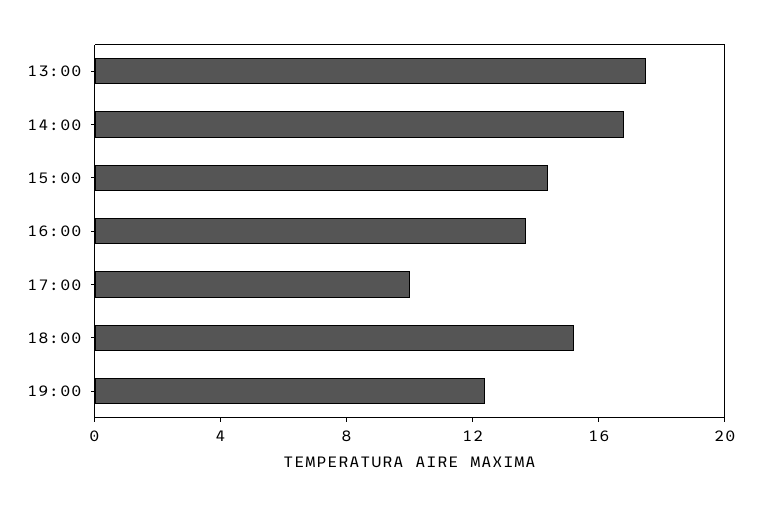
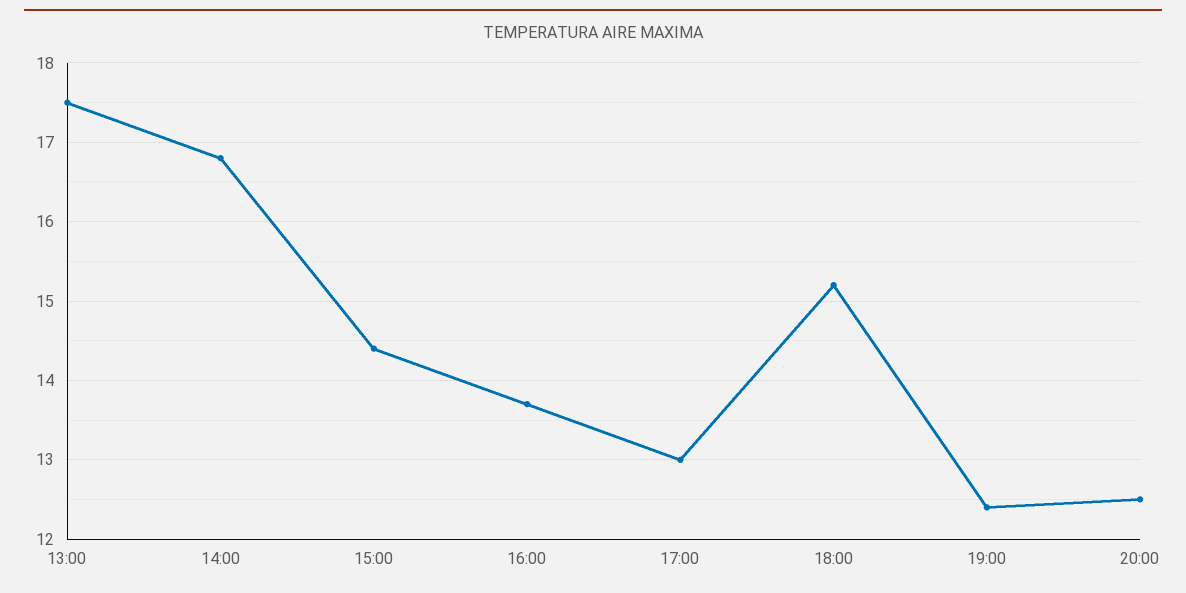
17:00: 10 -> 13
20:00: none -> 12.5

